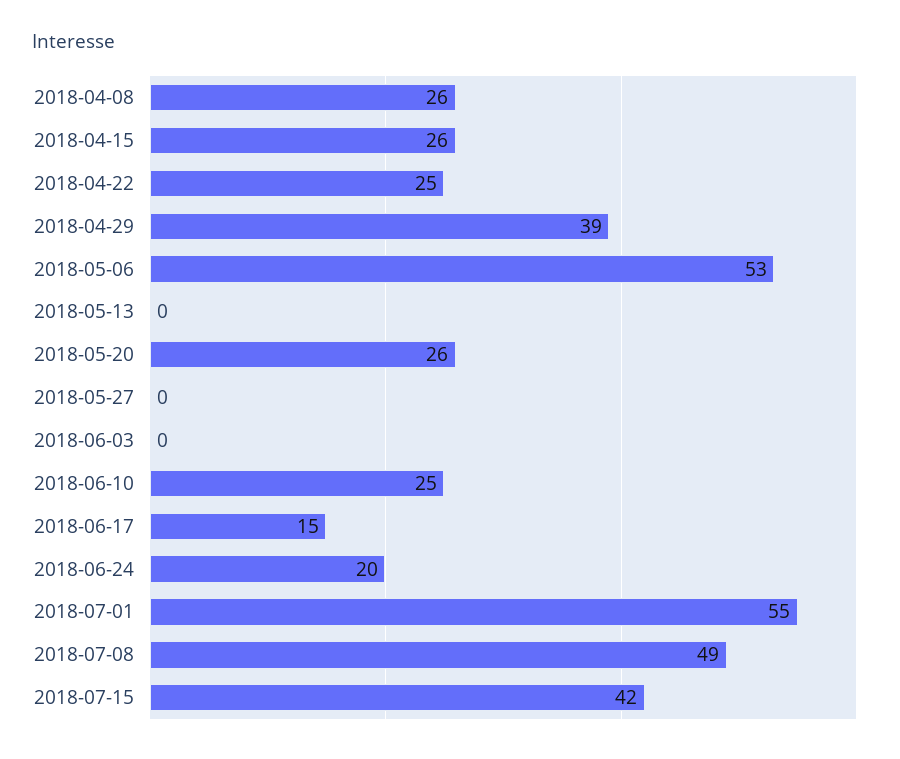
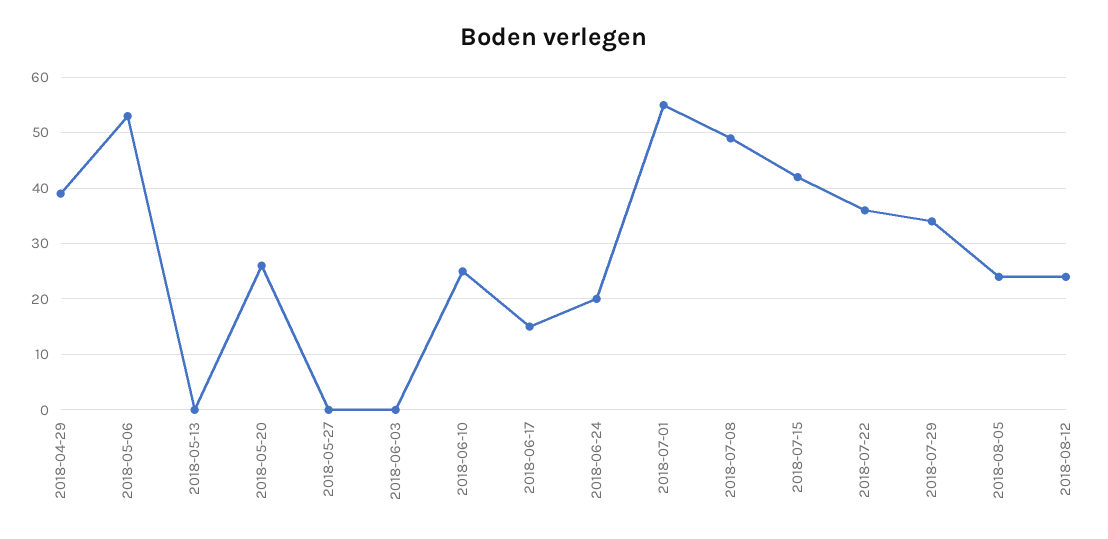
2018-04-08: 26 -> none
2018-04-15: 26 -> none
2018-04-22: 25 -> none
2018-07-22: none -> 35
2018-07-29: none -> 35
2018-08-05: none -> 25
2018-08-12: none -> 25

